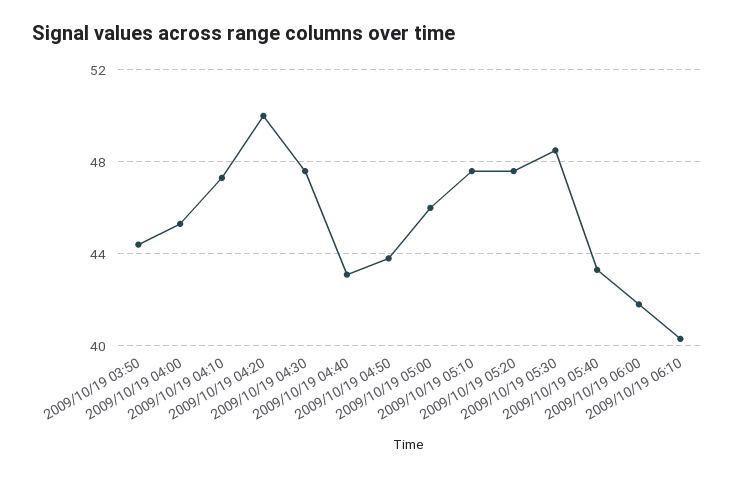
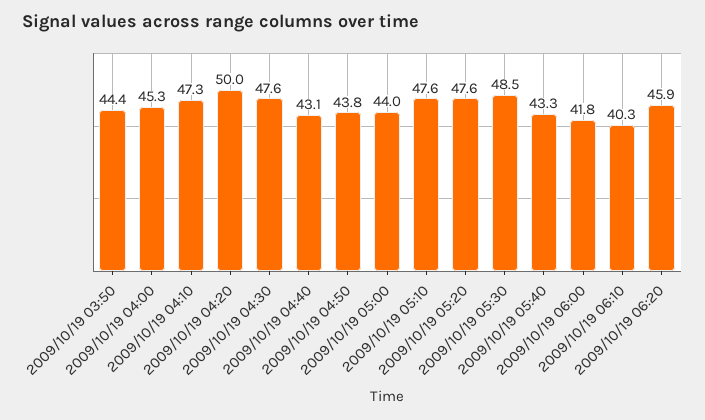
2009/10/19 05:00: 46 -> 44
2009/10/19 06:20: none -> 45.9

